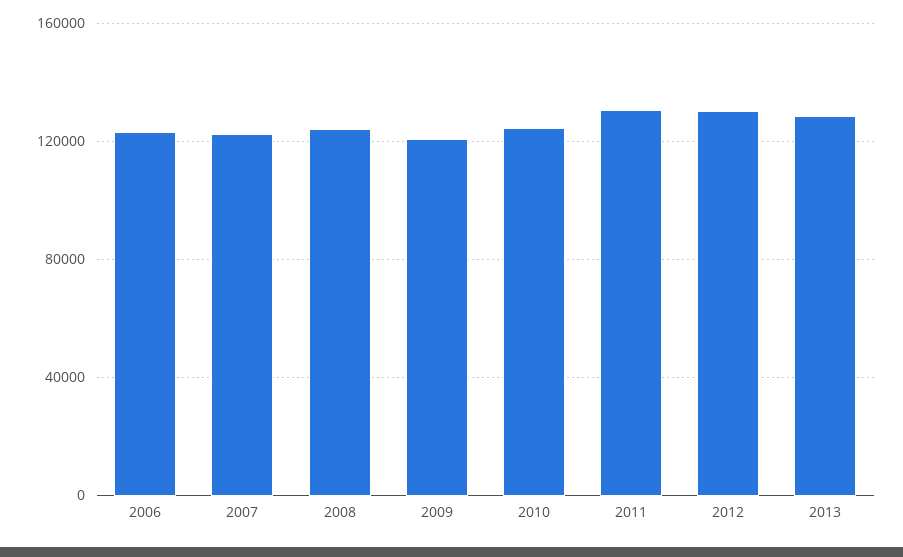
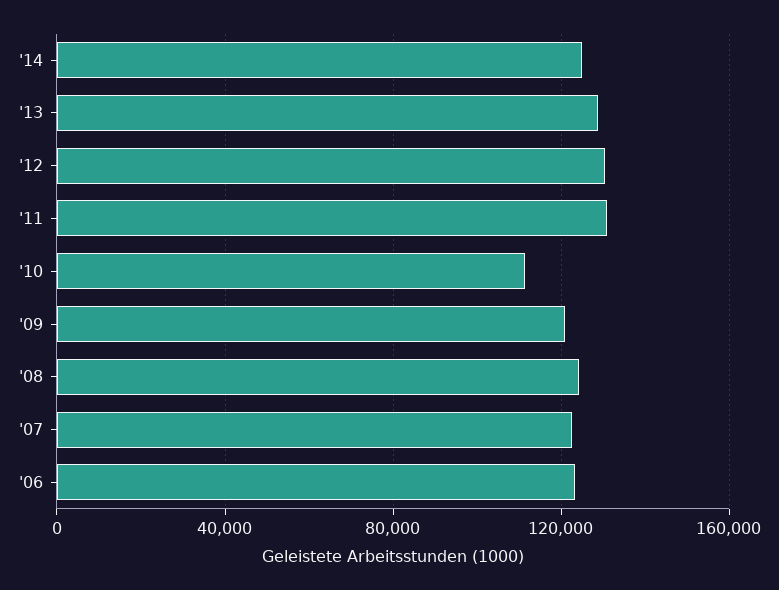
2010: 125000 -> 110000
'14: none -> 125000

